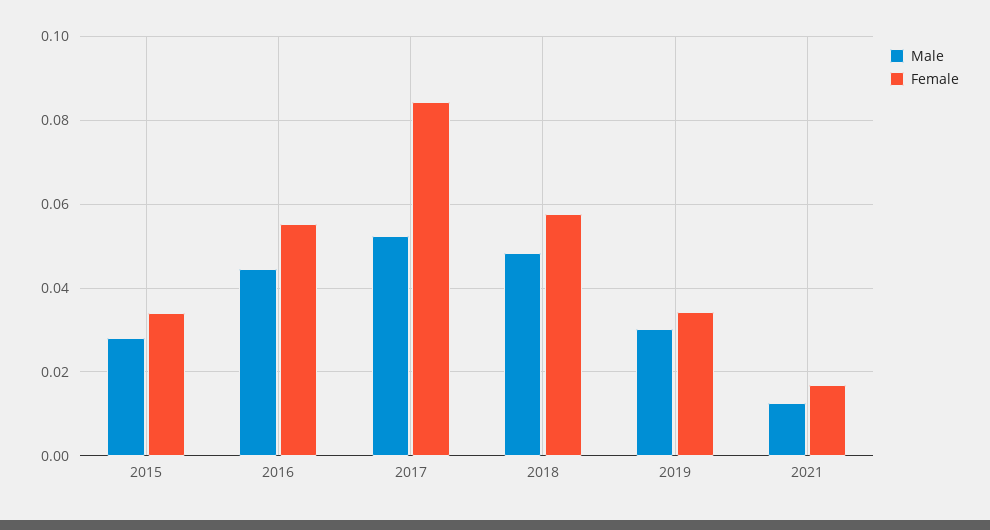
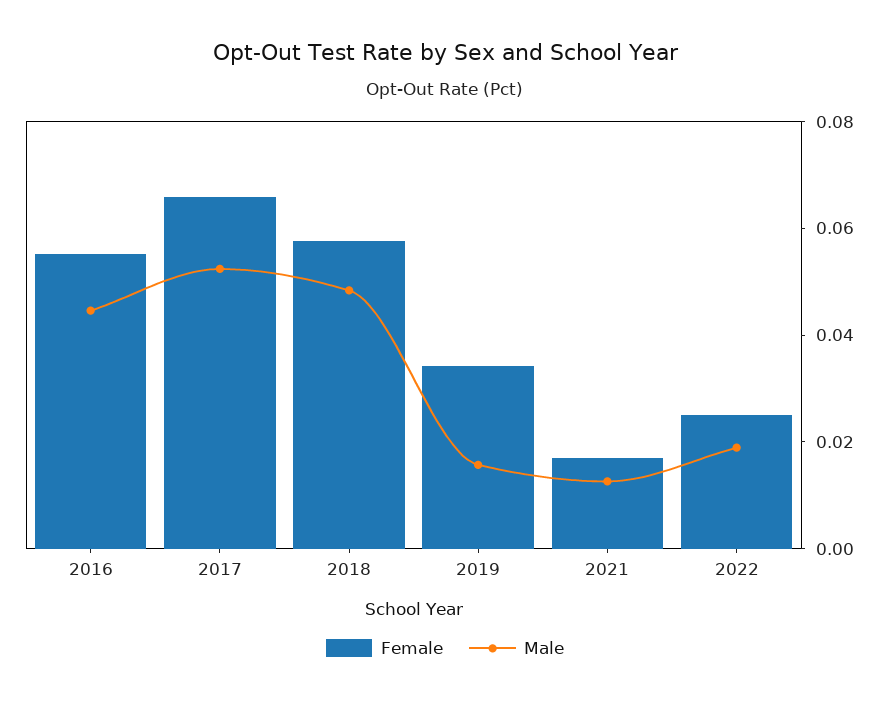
Male, 2015: 0.028 -> none
Female, 2015: 0.034 -> none
Female, 2017: 0.084 -> 0.065
Male, 2019: 0.03 -> 0.015
Female, 2022: none -> 0.025
Male, 2022: none -> 0.02

